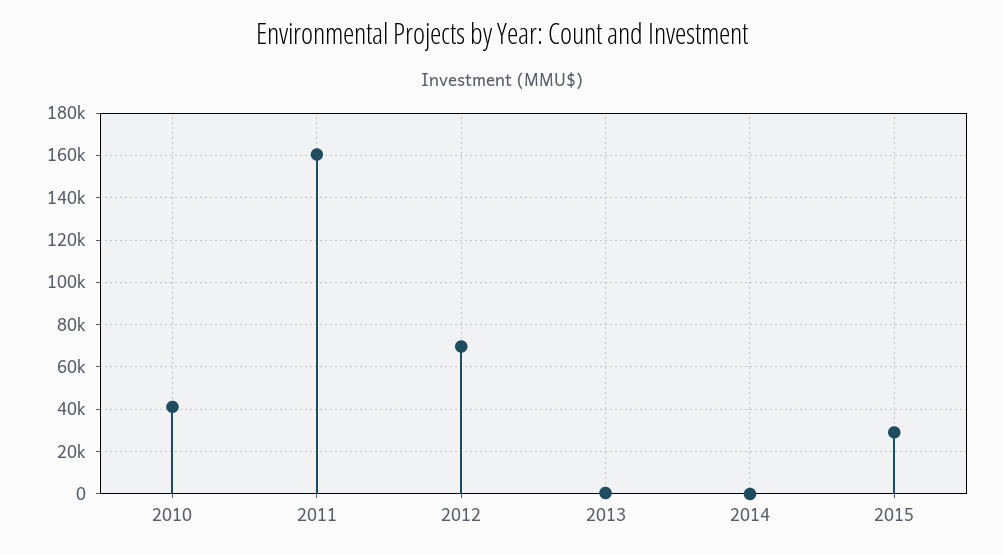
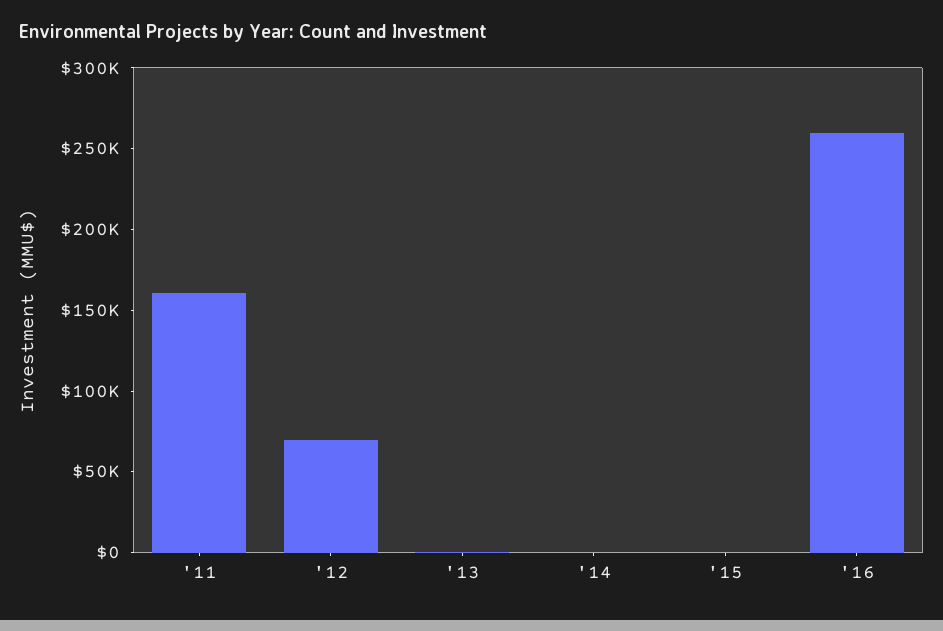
2010: 40000 -> none
2015: 30000 -> 0
'16: none -> 260000

